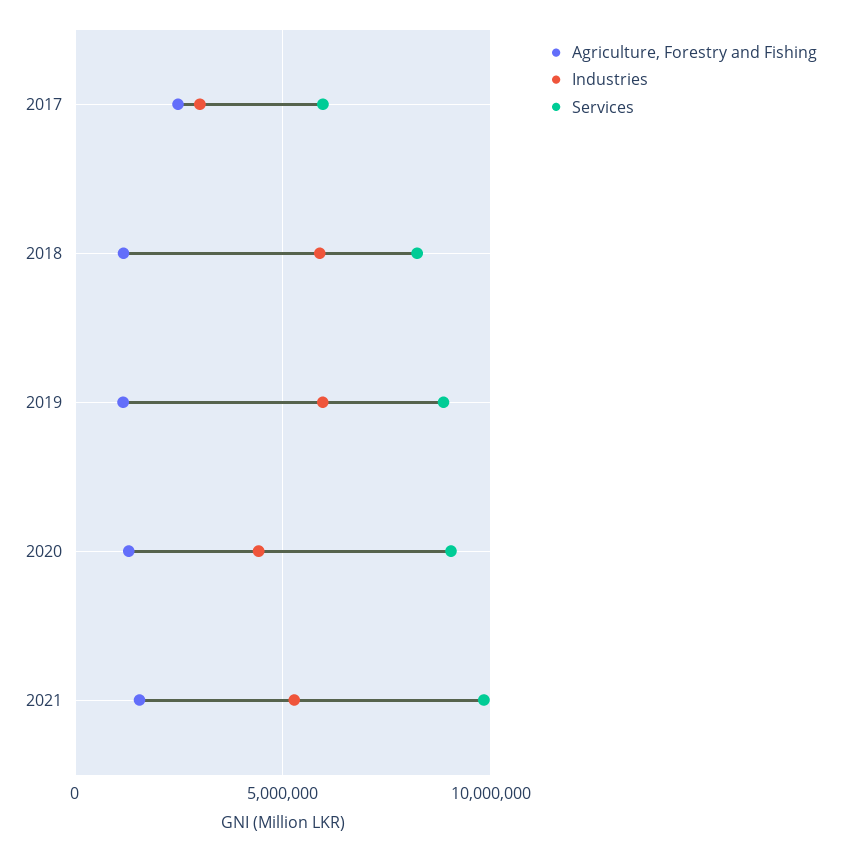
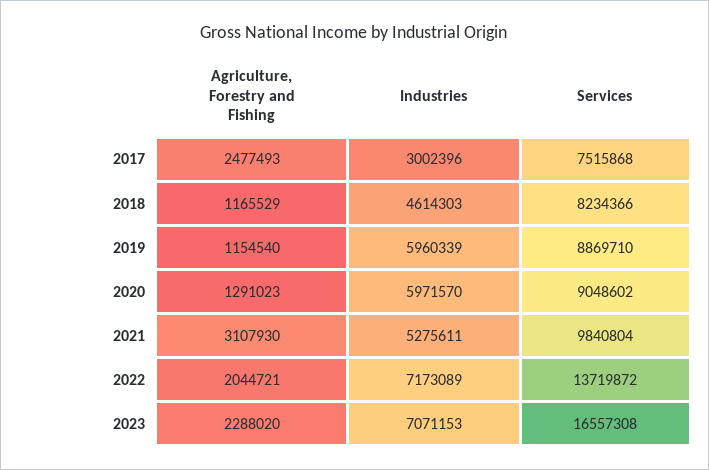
Services, 2017: 6000000 -> 7515868
Industries, 2018: 6000000 -> 4614303
Industries, 2020: 4500000 -> 5971570
Agriculture, Forestry and Fishing, 2021: 1500000 -> 3107930
Agriculture, Forestry and Fishing, 2022: none -> 2044721
Industries, 2022: none -> 7173089
Services, 2022: none -> 13719872
Agriculture, Forestry and Fishing, 2023: none -> 2288020
Industries, 2023: none -> 7071153
Services, 2023: none -> 16557308

